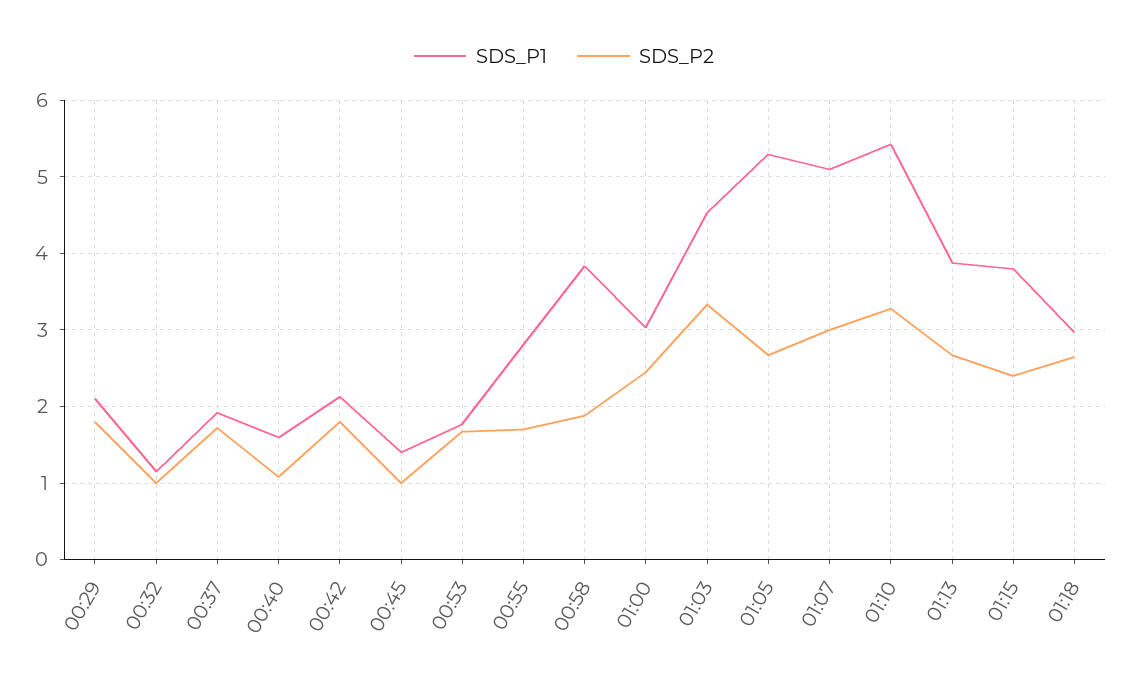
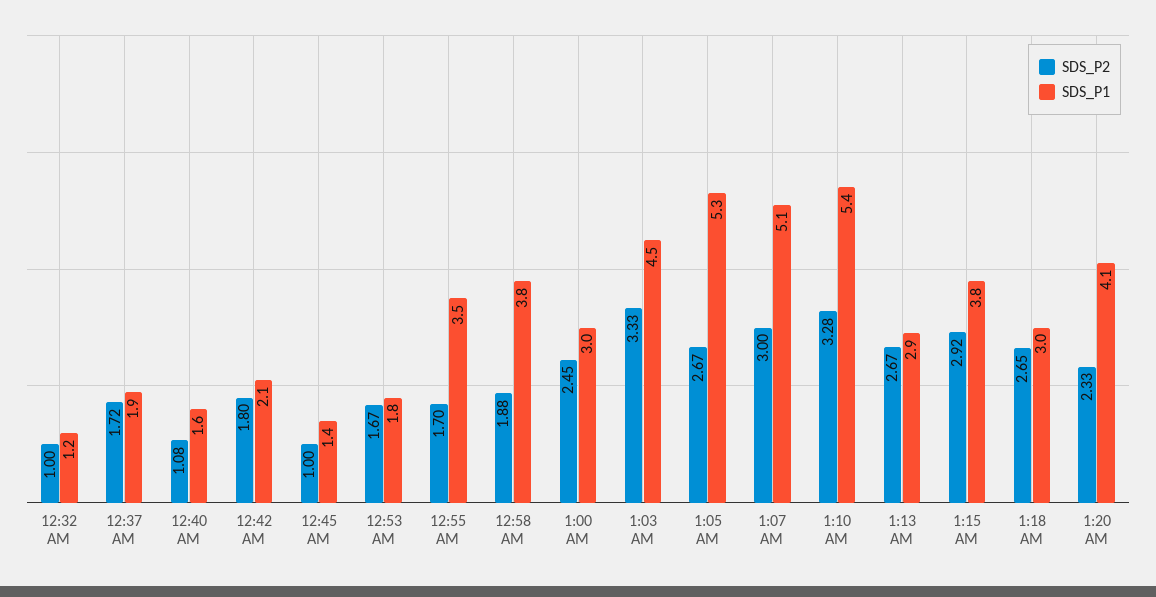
SDS_P1, 00:29: 2.1 -> none
SDS_P2, 00:29: 1.8 -> none
SDS_P1, 00:55: 2.8 -> 3.5
SDS_P1, 01:13: 3.9 -> 2.9
SDS_P2, 01:15: 2.4 -> 2.92
SDS_P2, 1:20 AM: none -> 2.33
SDS_P1, 1:20 AM: none -> 4.1

